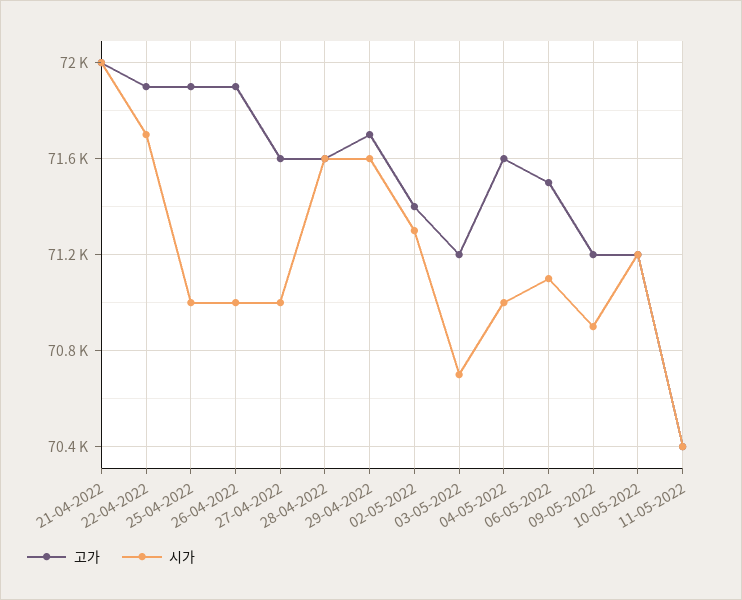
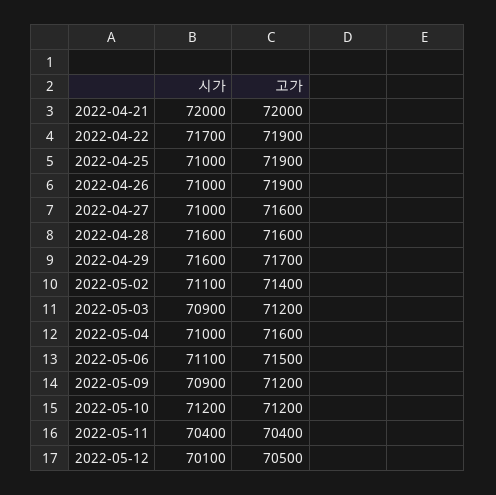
시가, 02-05-2022: 71300 -> 71100
시가, 03-05-2022: 70700 -> 70900
시가, 2022-05-12: none -> 70100
고가, 2022-05-12: none -> 70500

